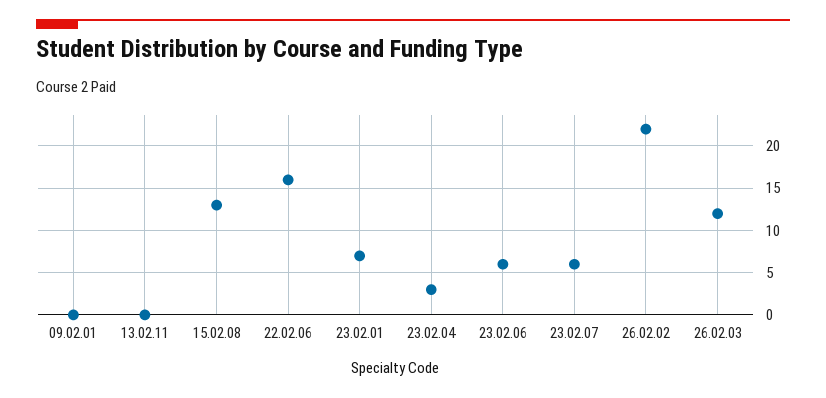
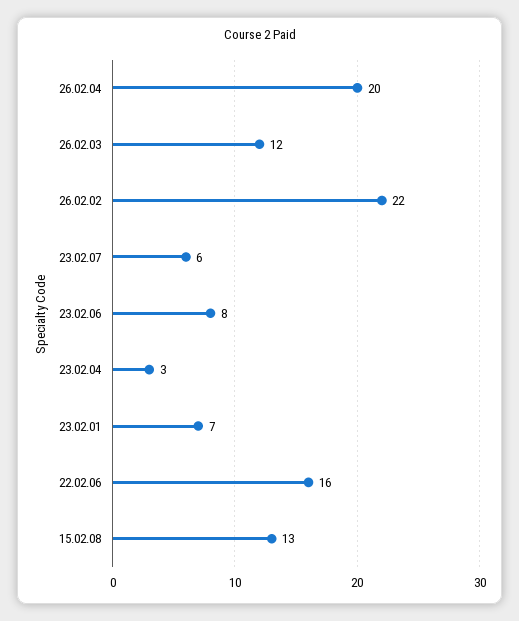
09.02.01: 0 -> none
13.02.11: 0 -> none
23.02.06: 6 -> 8
26.02.04: none -> 20

